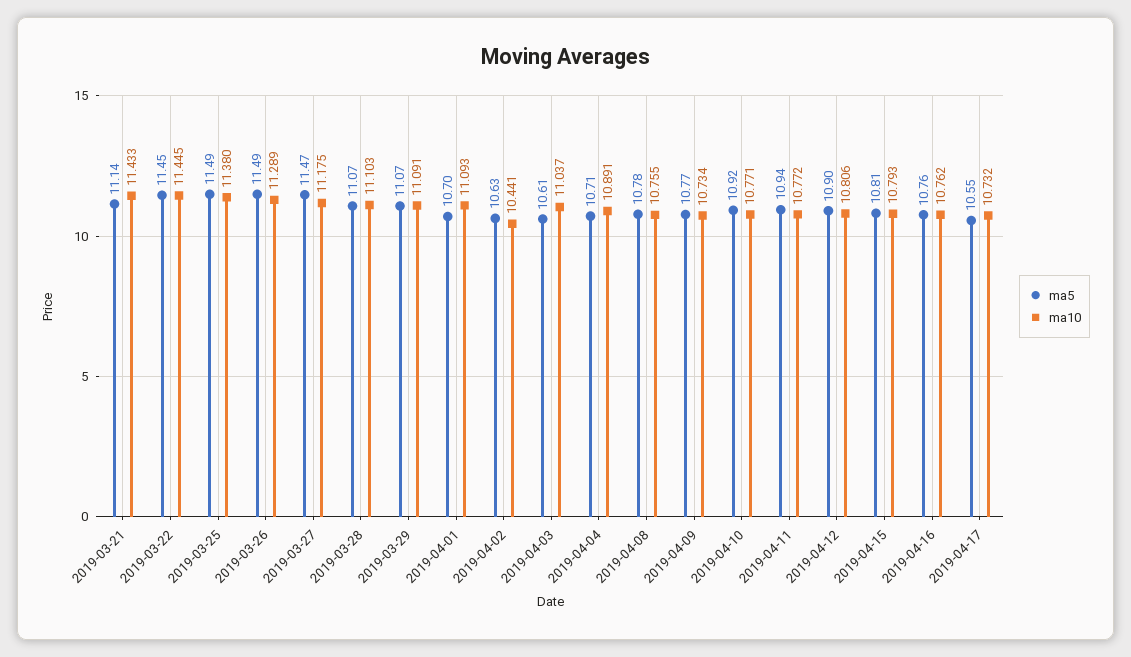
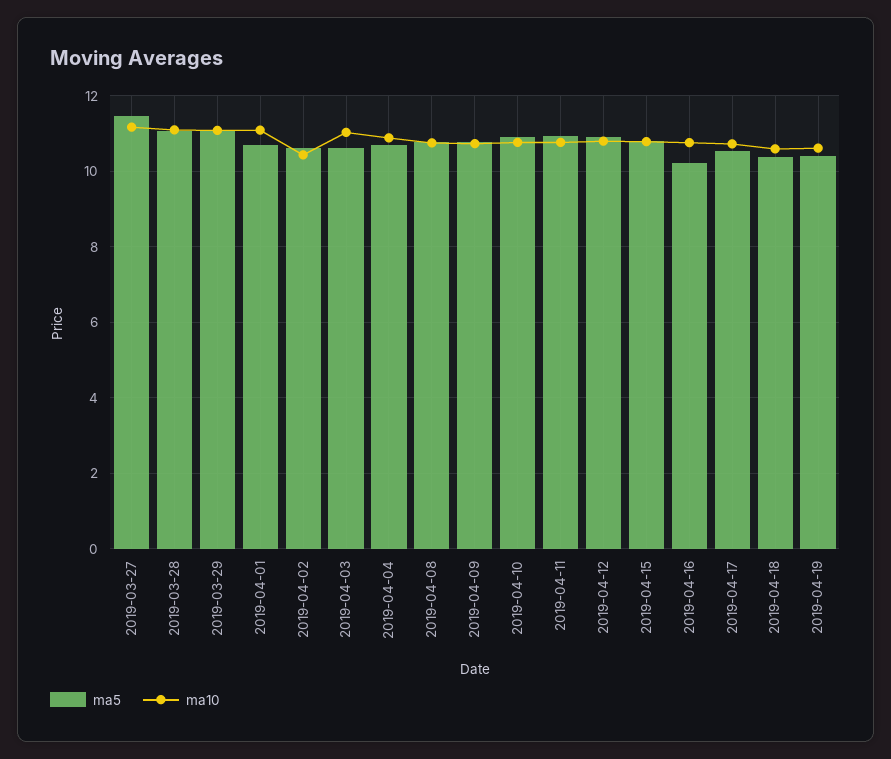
ma5, 2019-03-21: 11.14 -> none
ma10, 2019-03-21: 11.433 -> none
ma5, 2019-03-22: 11.45 -> none
ma10, 2019-03-22: 11.445 -> none
ma5, 2019-03-25: 11.49 -> none
ma10, 2019-03-25: 11.38 -> none
ma5, 2019-03-26: 11.49 -> none
ma10, 2019-03-26: 11.289 -> none
ma5, 2019-04-16: 10.76 -> 10.2
ma5, 2019-04-18: none -> 10.4
ma10, 2019-04-18: none -> 10.6
ma5, 2019-04-19: none -> 10.4
ma10, 2019-04-19: none -> 10.6

